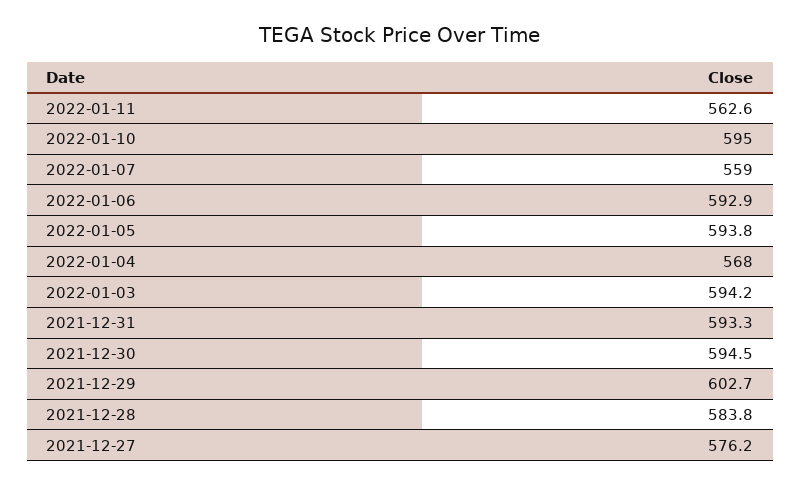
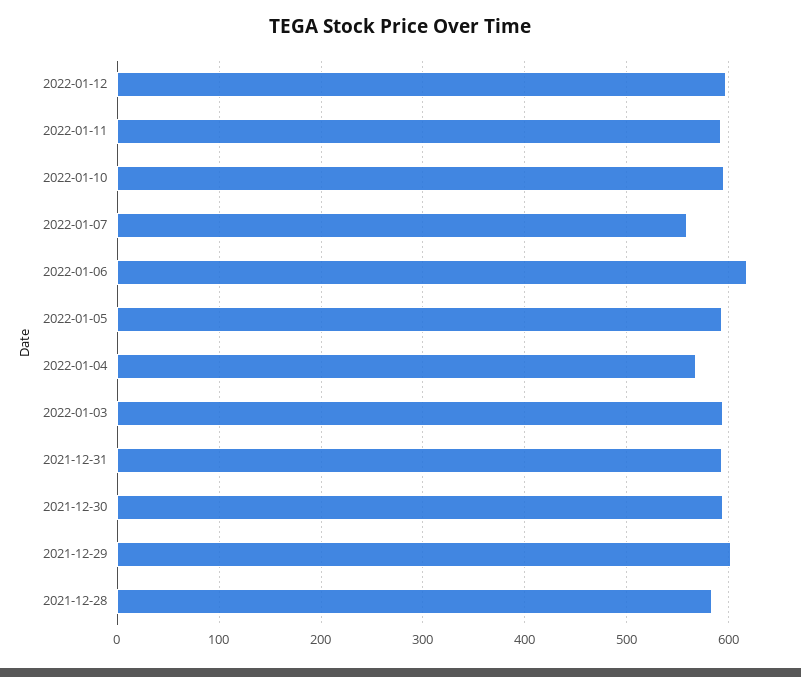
2022-01-11: 562.6 -> 590
2022-01-06: 592.9 -> 620
2021-12-27: 576.2 -> none
2022-01-12: none -> 600

